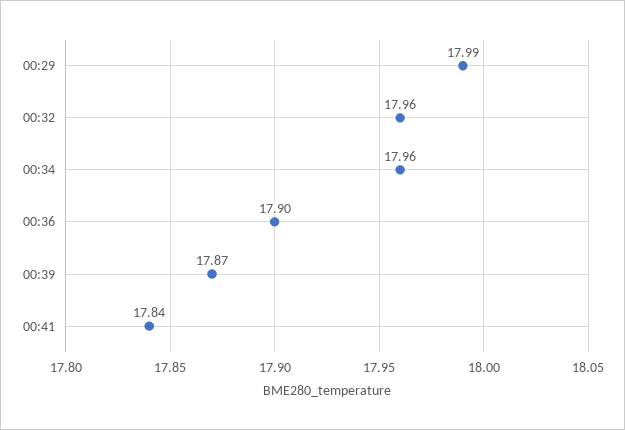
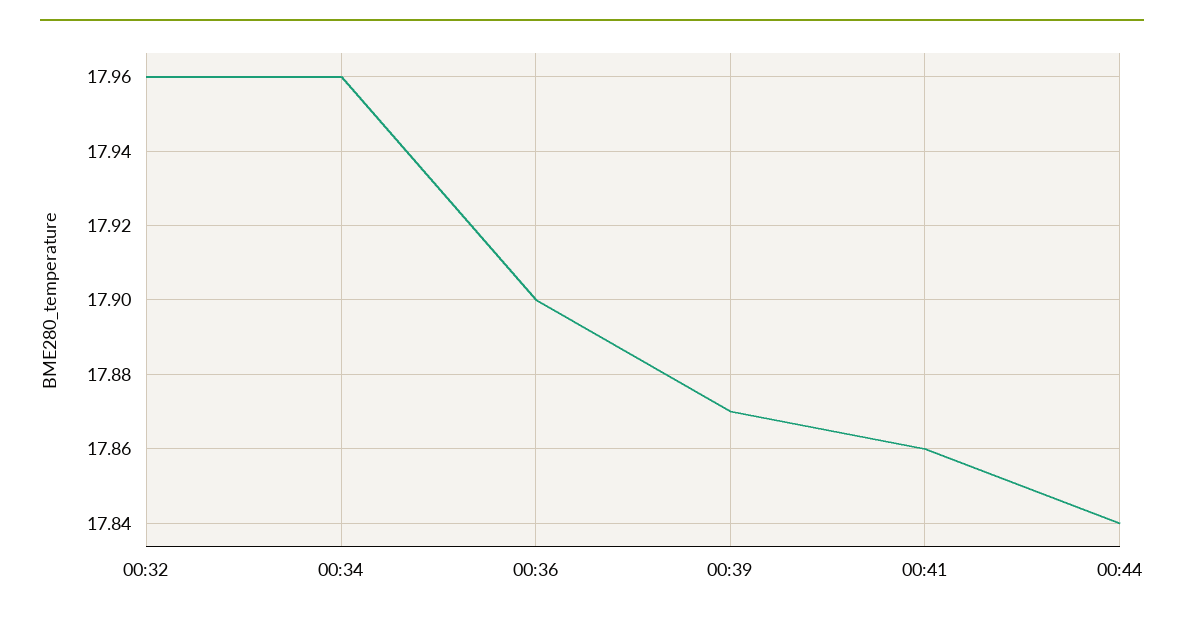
00:29: 17.99 -> none
00:41: 17.84 -> 17.86
00:44: none -> 17.84

